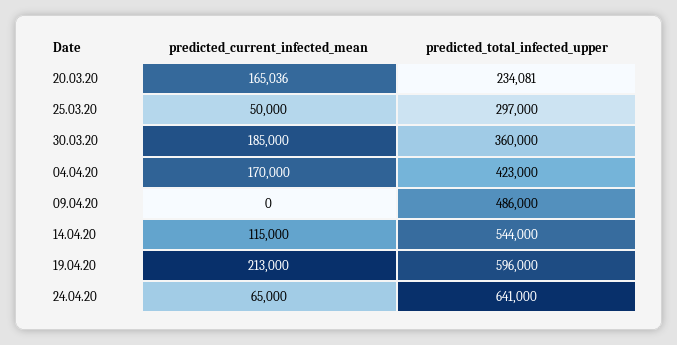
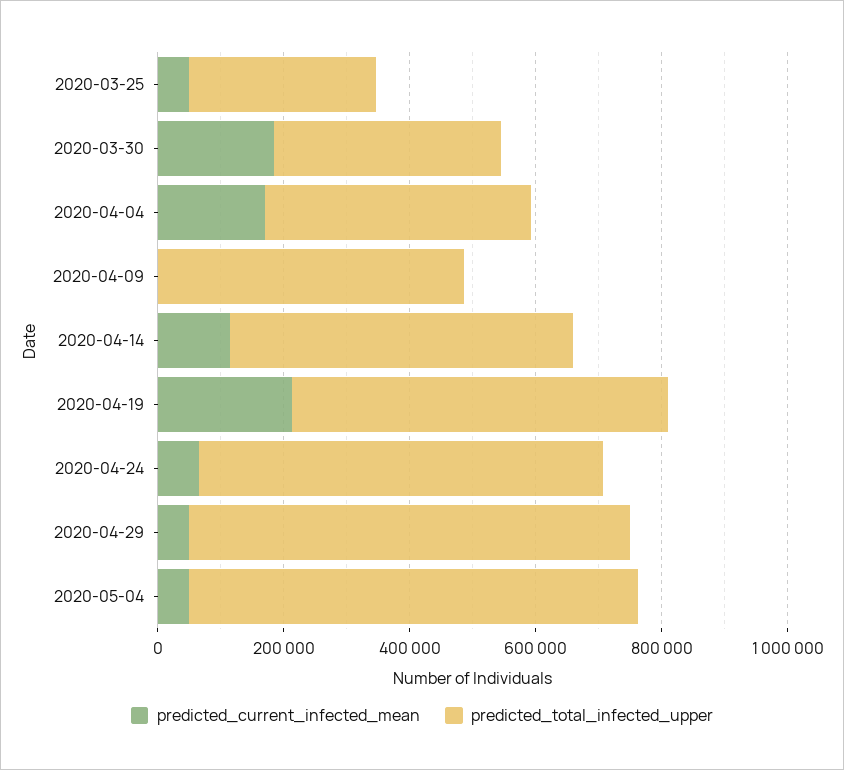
predicted_current_infected_mean, 20.03.20: 165036 -> none
predicted_total_infected_upper, 20.03.20: 234081 -> none
predicted_current_infected_mean, 2020-04-29: none -> 50000
predicted_total_infected_upper, 2020-04-29: none -> 700000
predicted_current_infected_mean, 2020-05-04: none -> 50000
predicted_total_infected_upper, 2020-05-04: none -> 700000

